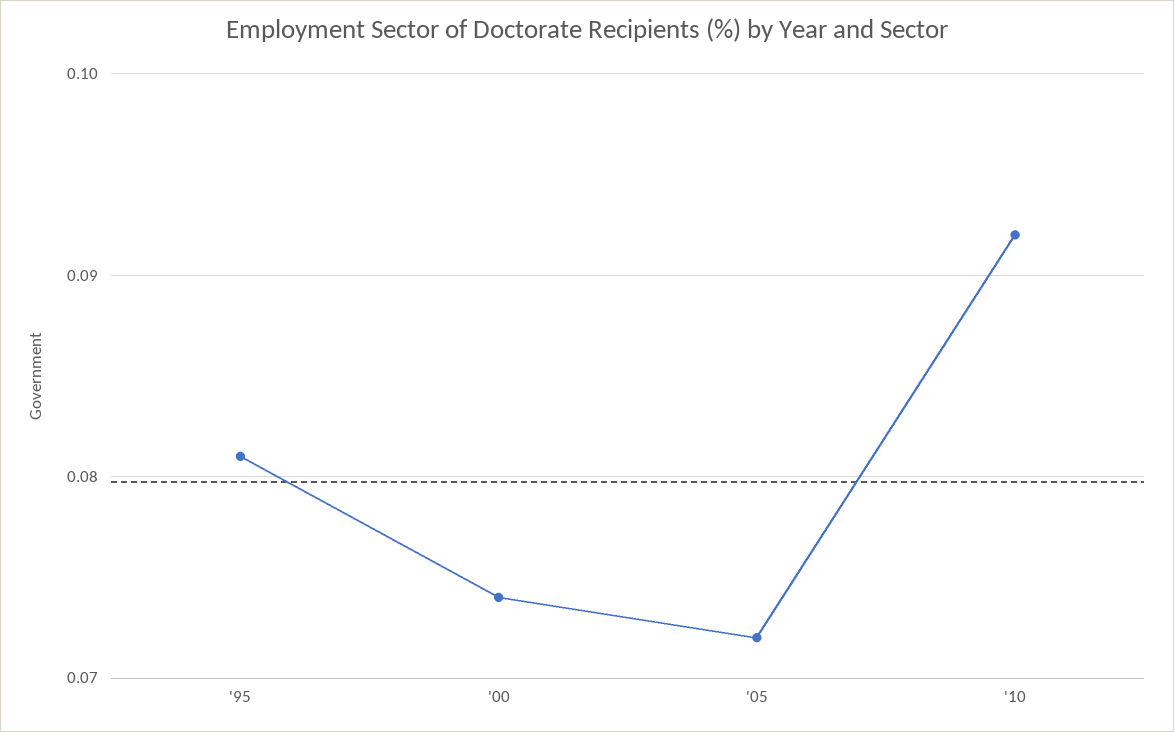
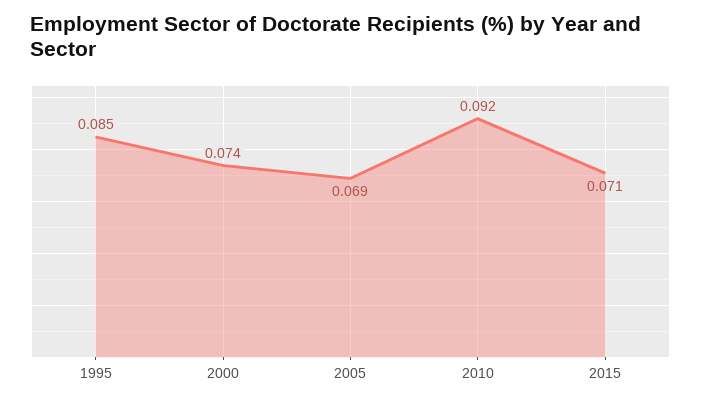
'95: 0.081 -> 0.085
'05: 0.072 -> 0.069
2015: none -> 0.071

